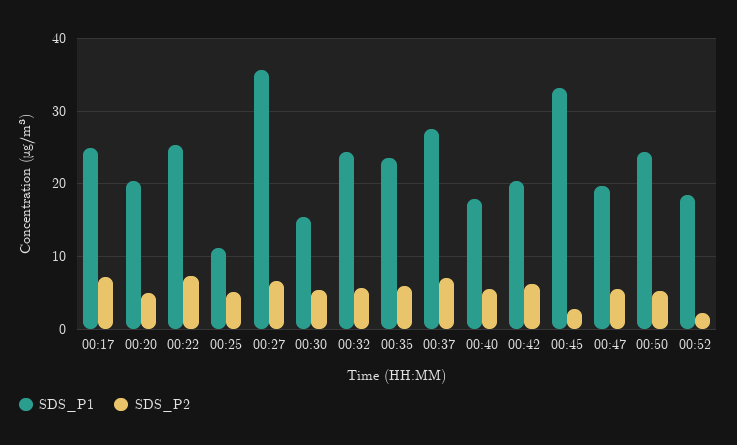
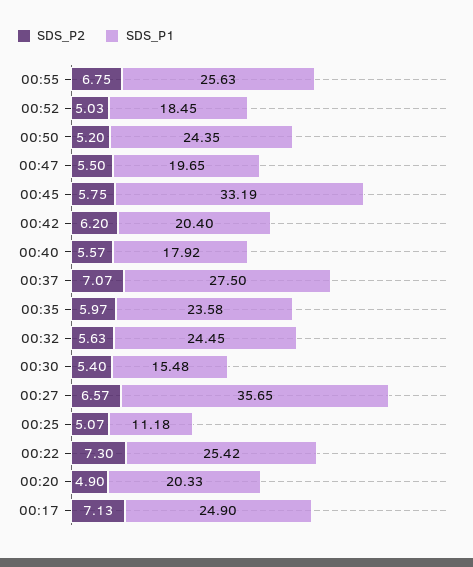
SDS_P2, 00:45: 3 -> 5.75
SDS_P2, 00:52: 2 -> 5.03
SDS_P2, 00:55: none -> 6.75
SDS_P1, 00:55: none -> 25.63

